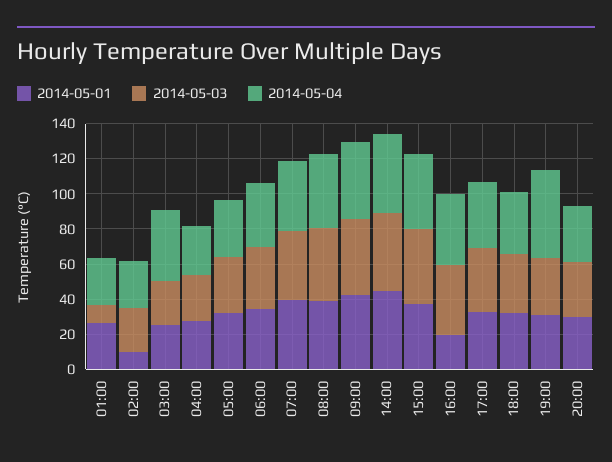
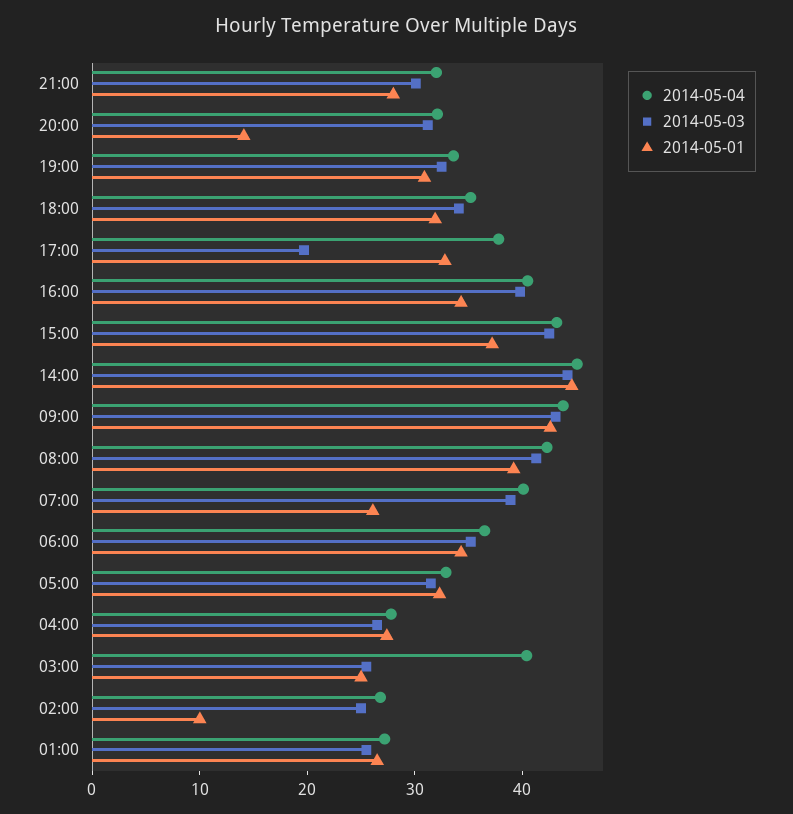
2014-05-03, 01:00: 10 -> 26
2014-05-01, 07:00: 40 -> 26
2014-05-01, 16:00: 20 -> 34
2014-05-03, 17:00: 35 -> 20
2014-05-04, 19:00: 50 -> 34
2014-05-01, 20:00: 30 -> 14
2014-05-04, 21:00: none -> 32
2014-05-03, 21:00: none -> 30
2014-05-01, 21:00: none -> 28

